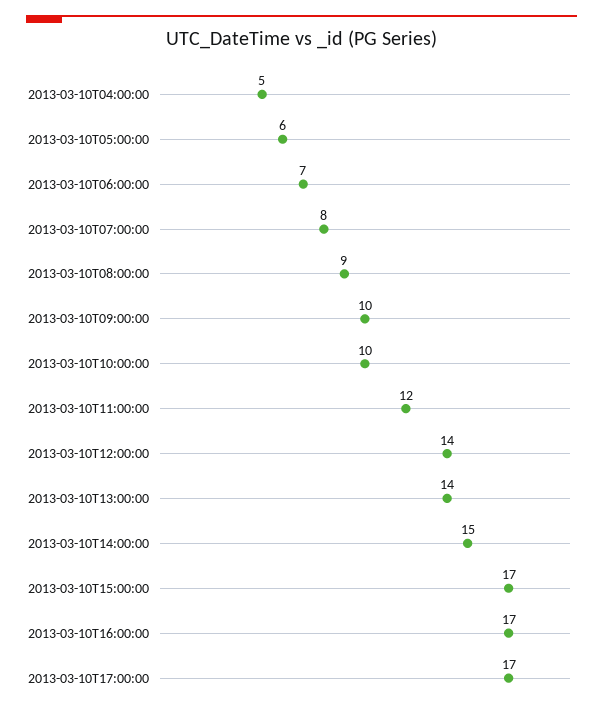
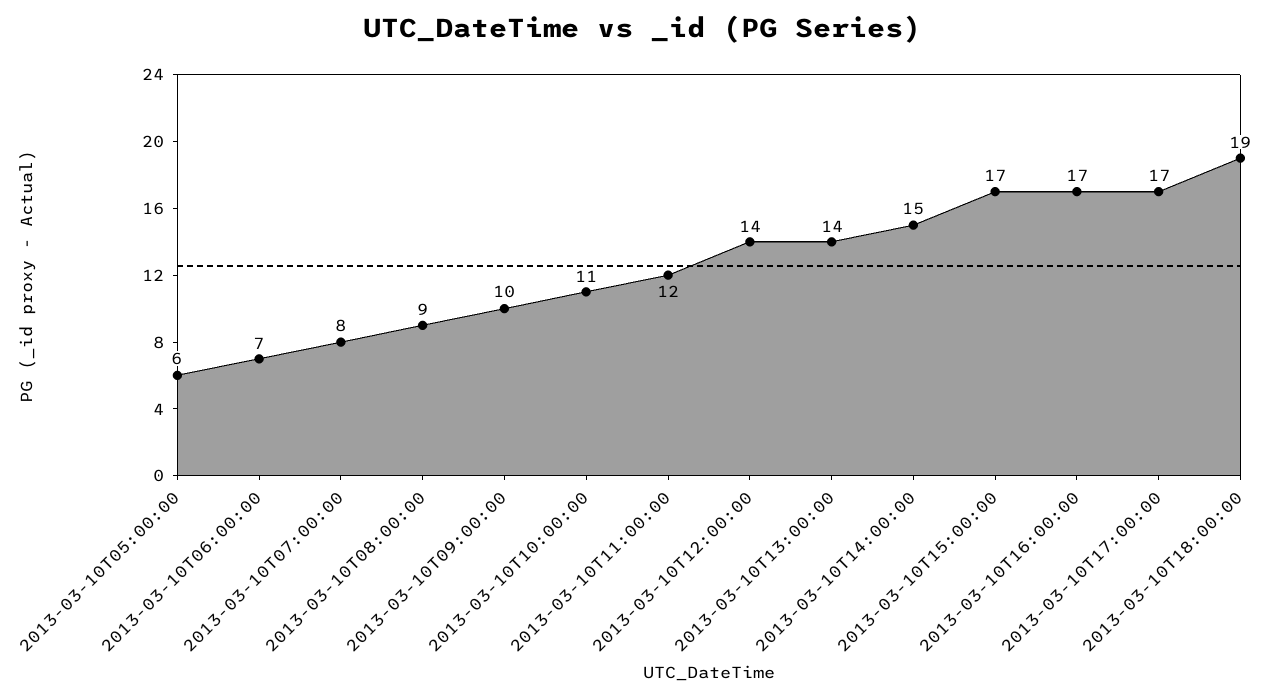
2013-03-10T04:00:00: 5 -> none
2013-03-10T10:00:00: 10 -> 11
2013-03-10T18:00:00: none -> 19

